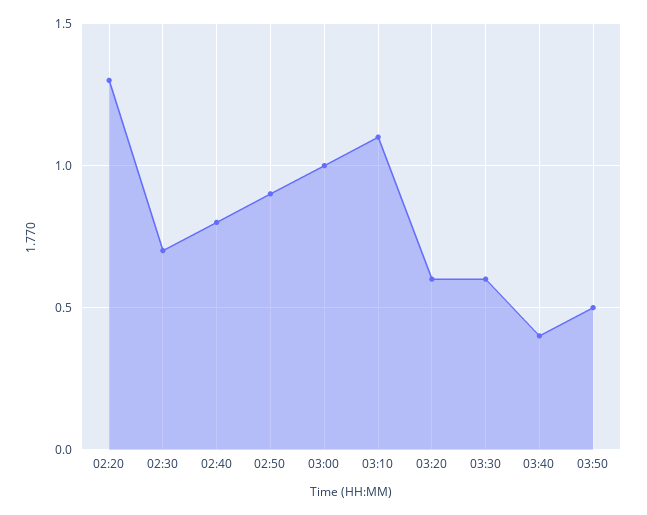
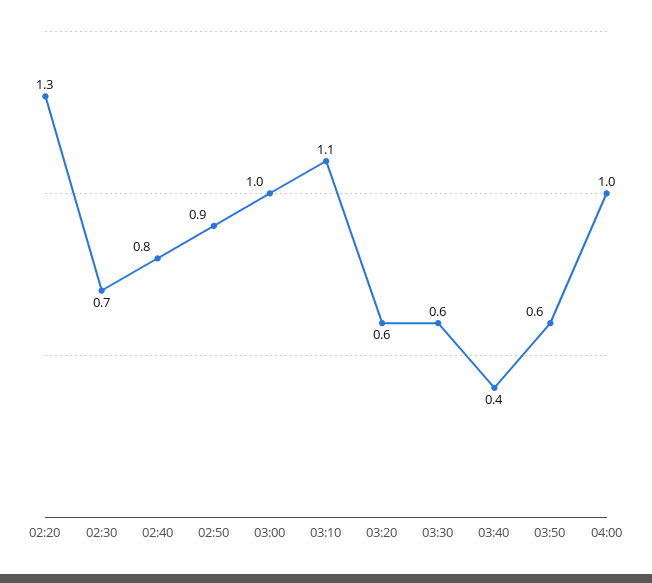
03:50: 0.5 -> 0.6
04:00: none -> 1

